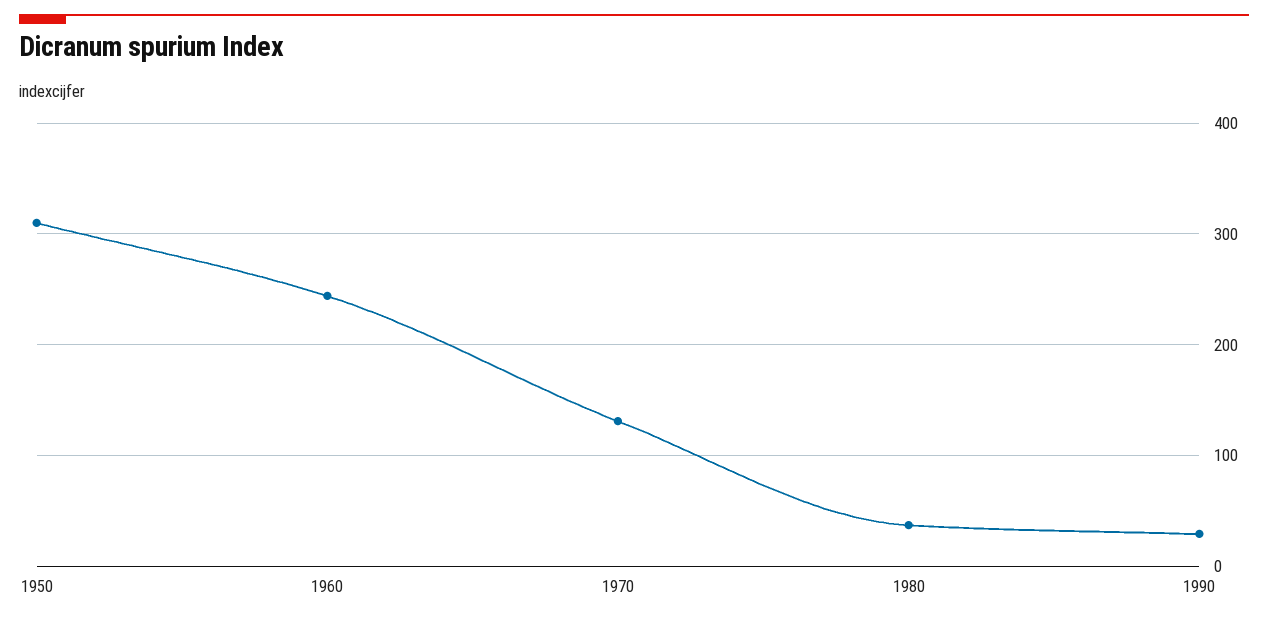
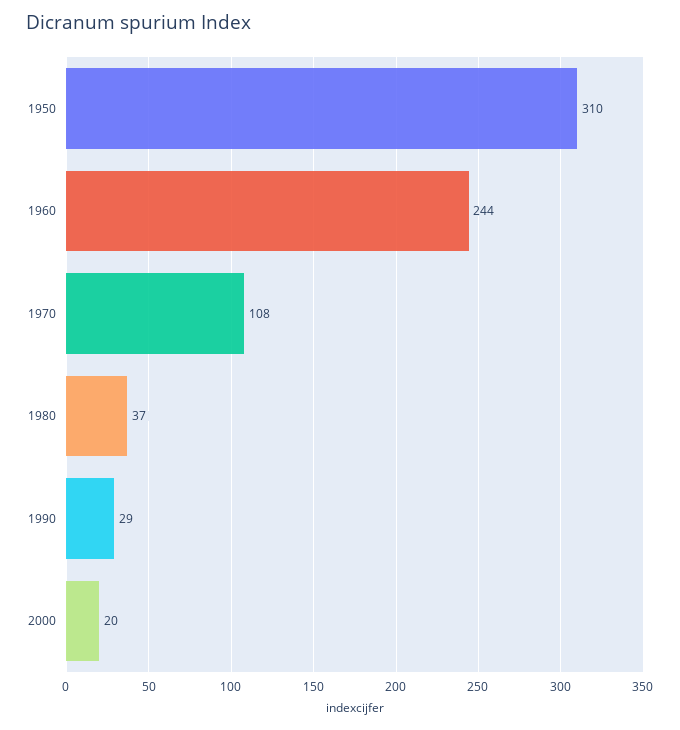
1970: 130 -> 108
2000: none -> 20

